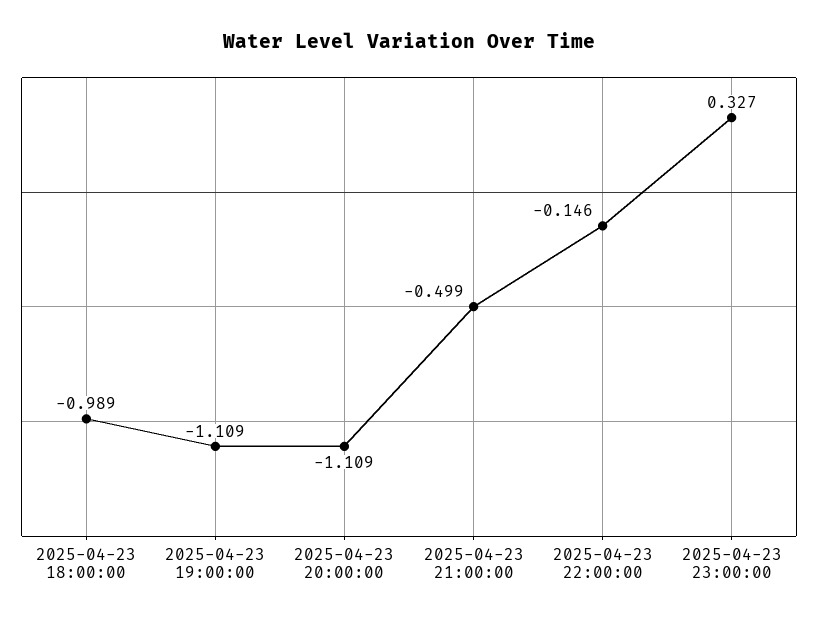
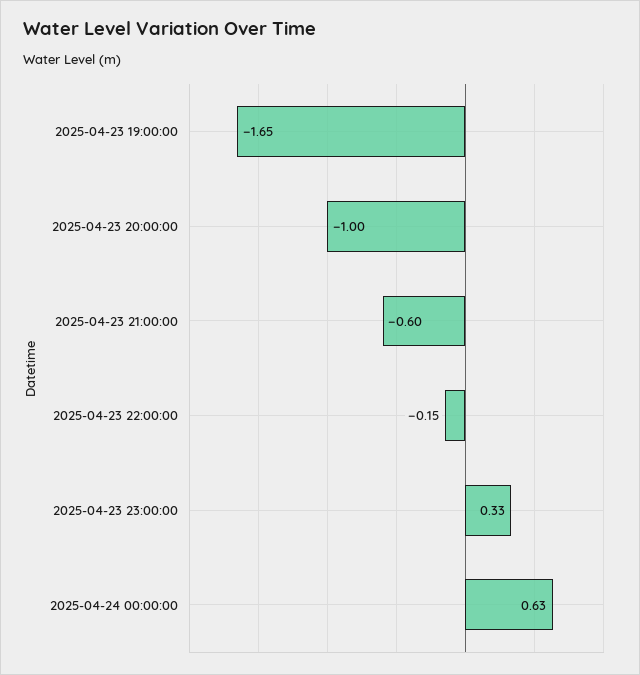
2025-04-23 18:00:00: -0.989 -> none
2025-04-23 19:00:00: -1.109 -> -1.65
2025-04-23 20:00:00: -1.109 -> -1
2025-04-23 21:00:00: -0.499 -> -0.6
2025-04-24 00:00:00: none -> 0.63

